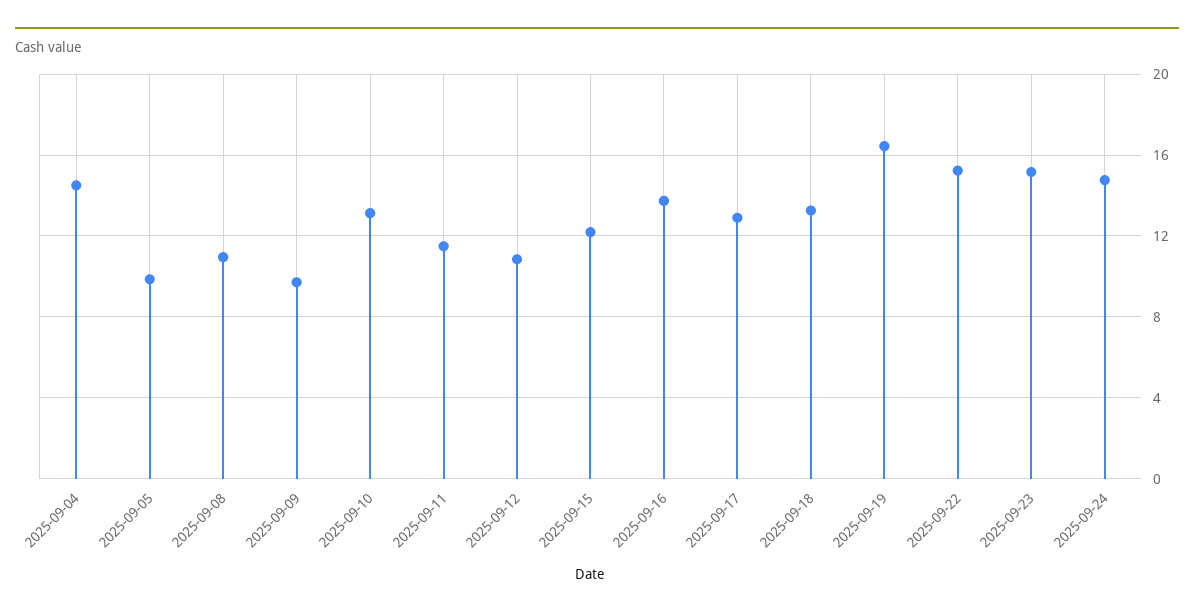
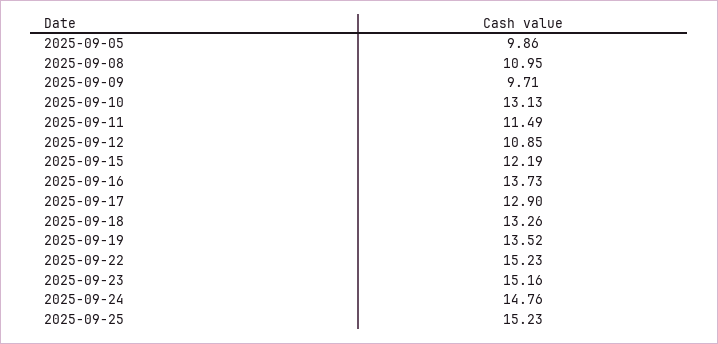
2025-09-04: 14.5 -> none
2025-09-19: 16.5 -> 13.52
2025-09-25: none -> 15.23

